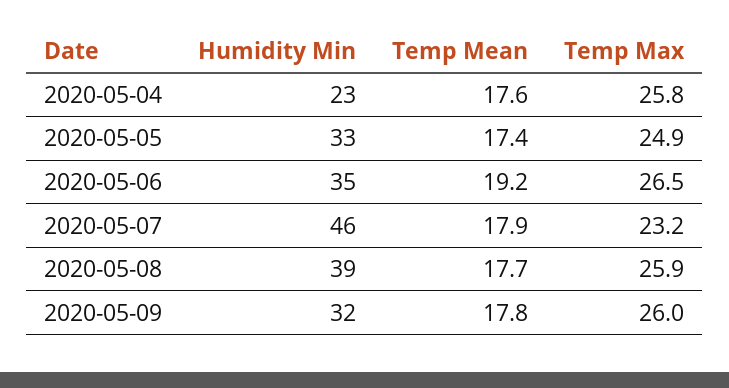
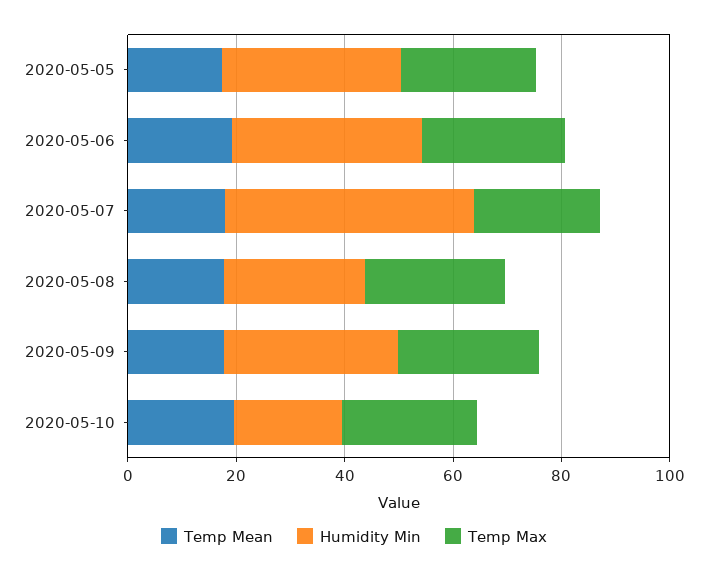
Humidity Min, 2020-05-04: 23 -> none
Temp Mean, 2020-05-04: 17.6 -> none
Temp Max, 2020-05-04: 25.8 -> none
Humidity Min, 2020-05-08: 39 -> 25
Temp Mean, 2020-05-10: none -> 20
Humidity Min, 2020-05-10: none -> 20
Temp Max, 2020-05-10: none -> 25

